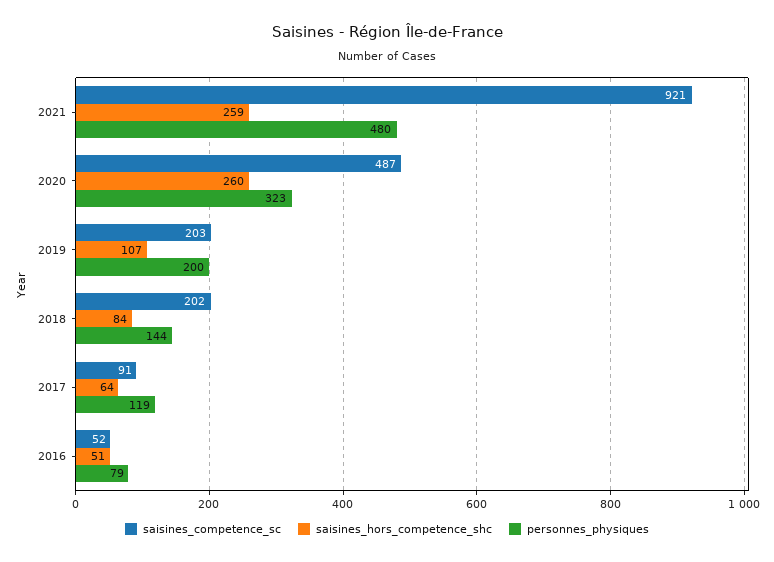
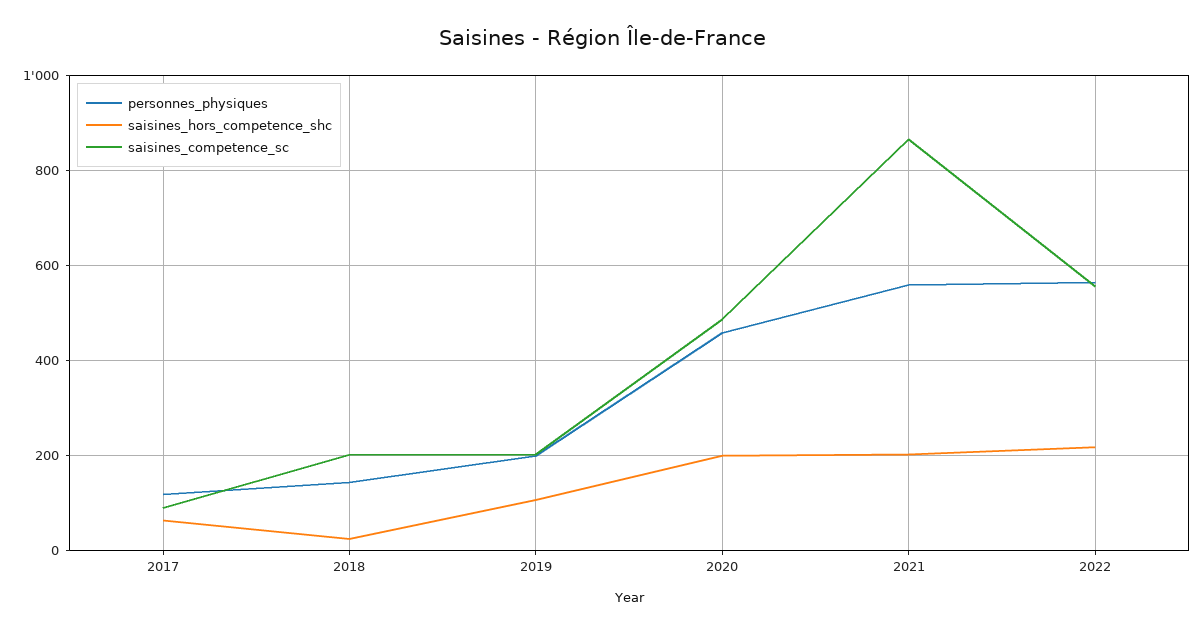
saisines_competence_sc, 2021: 921 -> 860
saisines_hors_competence_shc, 2021: 259 -> 200
personnes_physiques, 2021: 480 -> 560
saisines_hors_competence_shc, 2020: 260 -> 200
personnes_physiques, 2020: 323 -> 460
saisines_hors_competence_shc, 2018: 84 -> 20
saisines_competence_sc, 2016: 52 -> none
saisines_hors_competence_shc, 2016: 51 -> none
personnes_physiques, 2016: 79 -> none
personnes_physiques, 2022: none -> 560
saisines_hors_competence_shc, 2022: none -> 220
saisines_competence_sc, 2022: none -> 560

